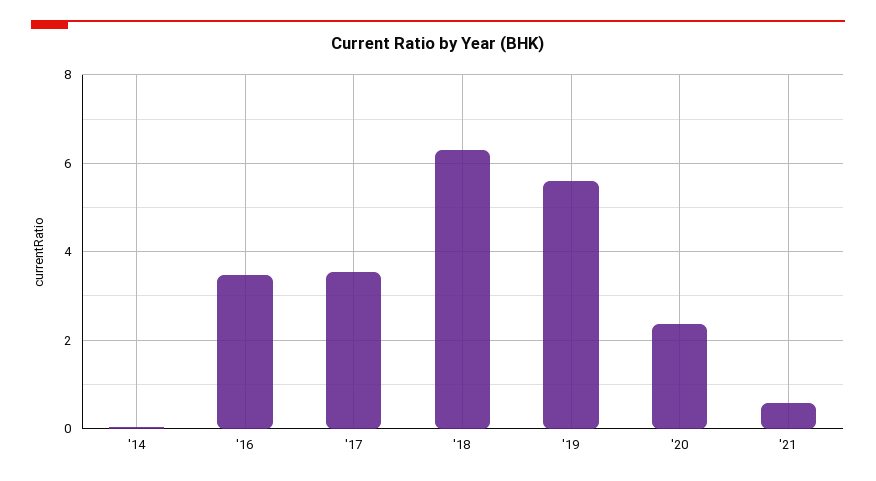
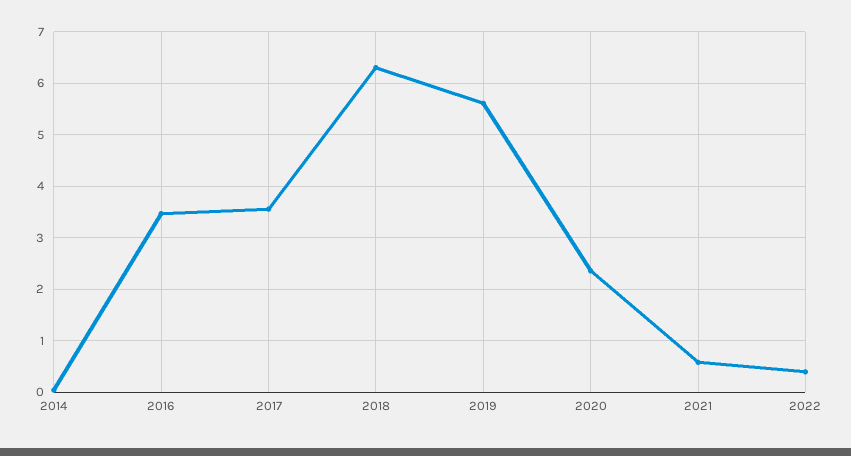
2022: none -> 0.4

